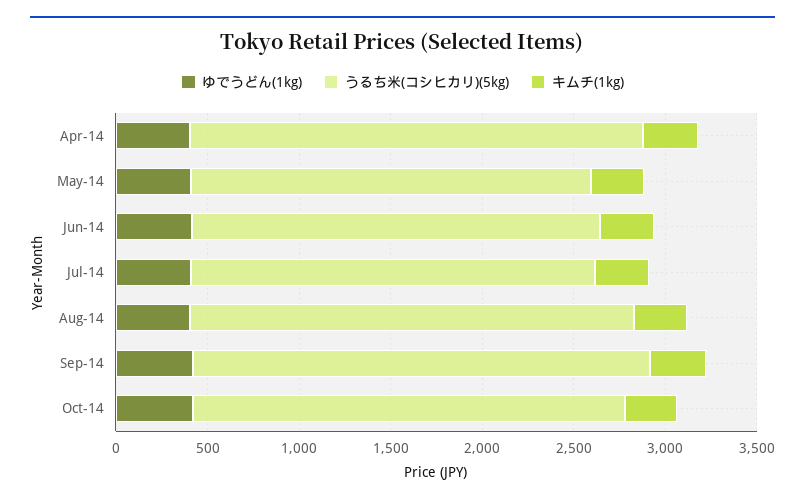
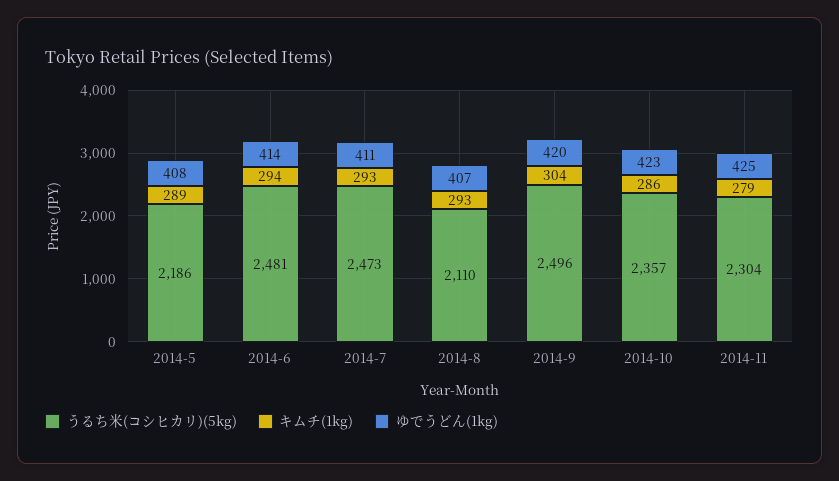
ゆでうどん(1kg), Apr-14: 400 -> none
うるち米(コシヒカリ)(5kg), Apr-14: 2500 -> none
キムチ(1kg), Apr-14: 300 -> none
うるち米(コシヒカリ)(5kg), Jun-14: 2200 -> 2481
うるち米(コシヒカリ)(5kg), Jul-14: 2200 -> 2473
うるち米(コシヒカリ)(5kg), Aug-14: 2400 -> 2110
うるち米(コシヒカリ)(5kg), 2014-11: none -> 2304
キムチ(1kg), 2014-11: none -> 279
ゆでうどん(1kg), 2014-11: none -> 425

